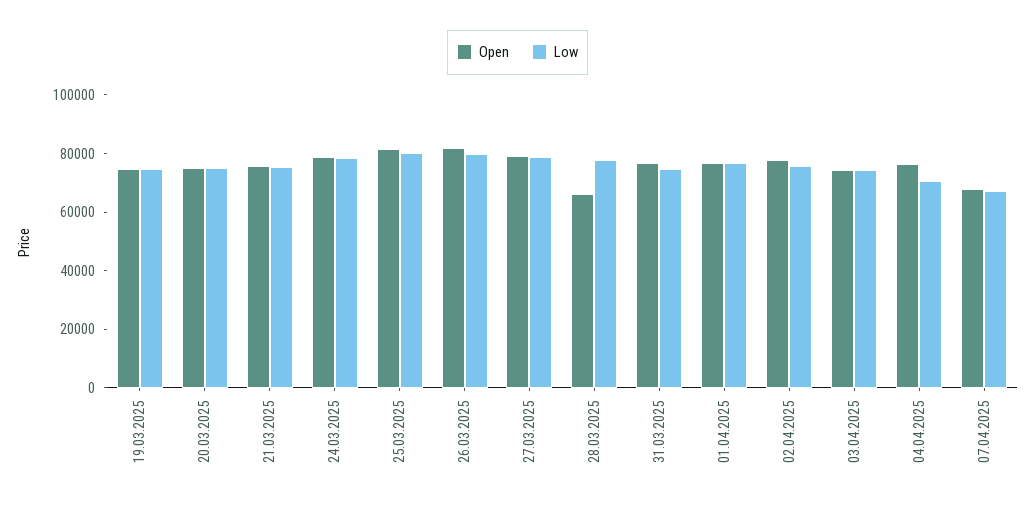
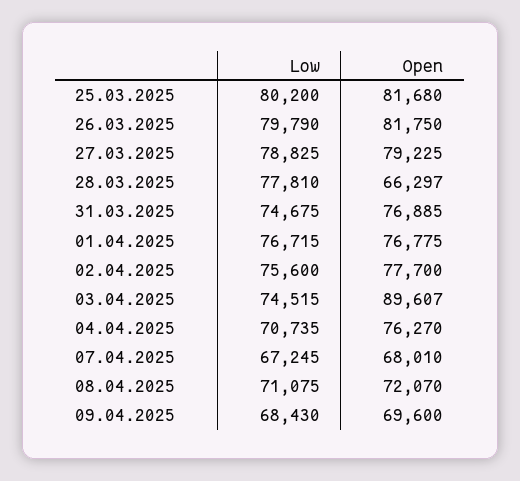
Open, 19.03.2025: 75000 -> none
Low, 19.03.2025: 75000 -> none
Open, 20.03.2025: 75000 -> none
Low, 20.03.2025: 75000 -> none
Open, 21.03.2025: 75000 -> none
Low, 21.03.2025: 75000 -> none
Open, 24.03.2025: 80000 -> none
Low, 24.03.2025: 80000 -> none
Open, 03.04.2025: 75000 -> 89607
Low, 08.04.2025: none -> 71075
Open, 08.04.2025: none -> 72070
Low, 09.04.2025: none -> 68430
Open, 09.04.2025: none -> 69600

